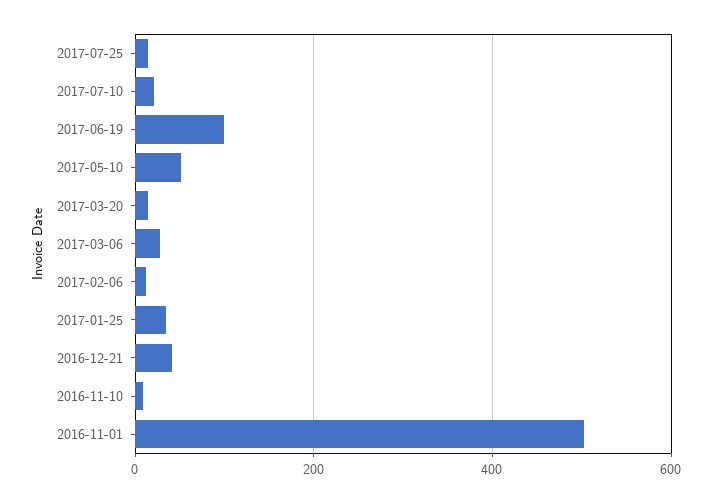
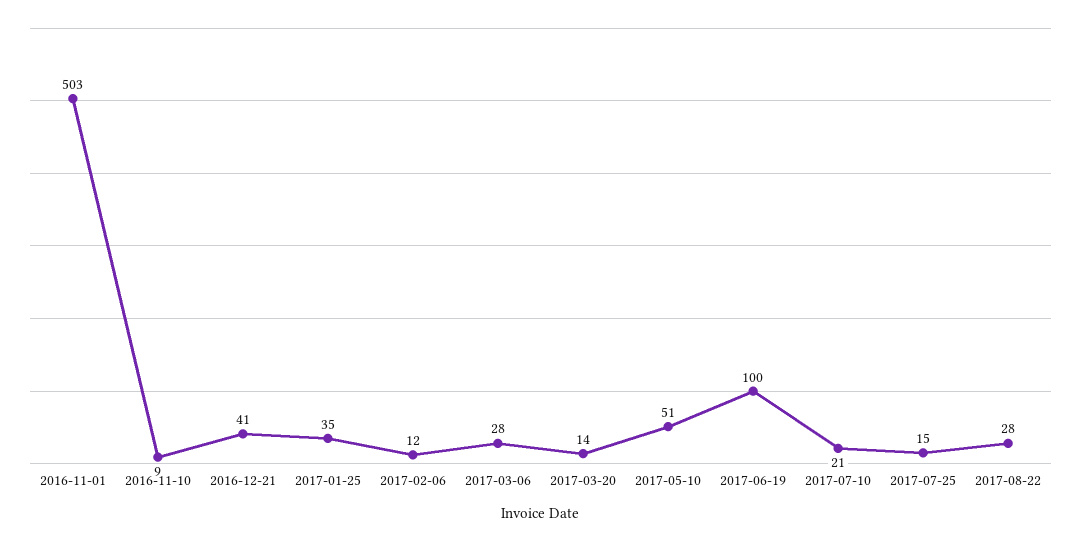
2017-08-22: none -> 28

